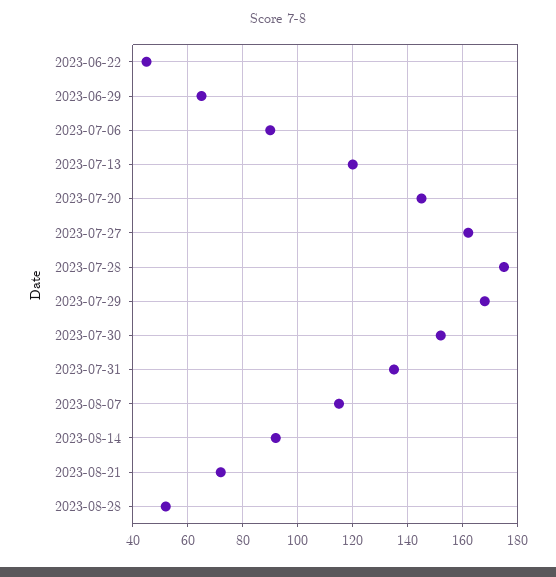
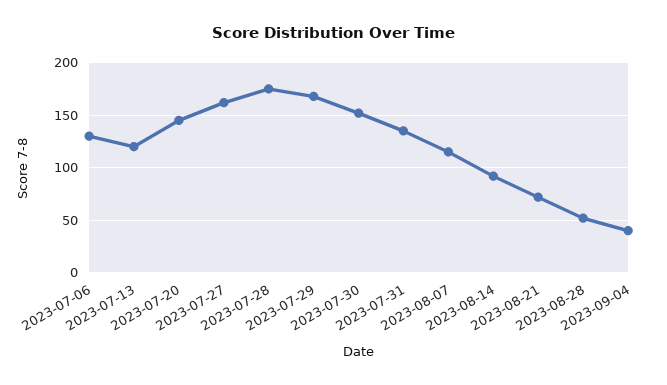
2023-06-22: 45 -> none
2023-06-29: 65 -> none
2023-07-06: 90 -> 130
2023-09-04: none -> 40

